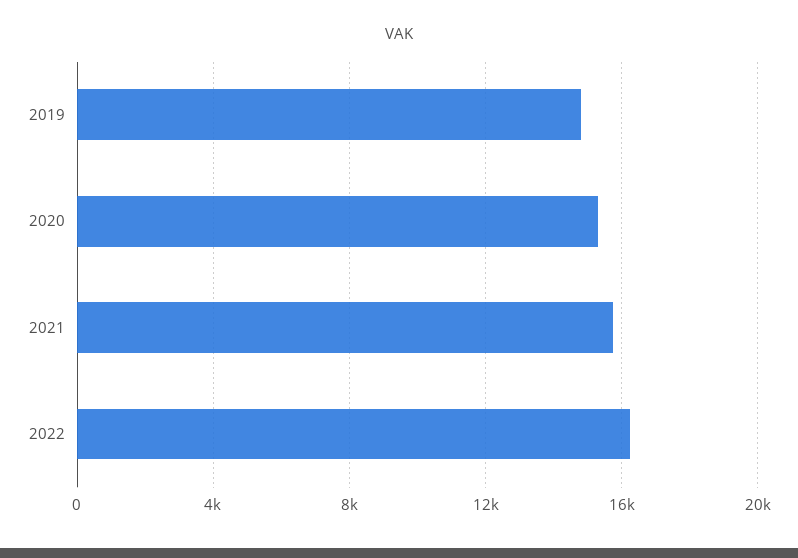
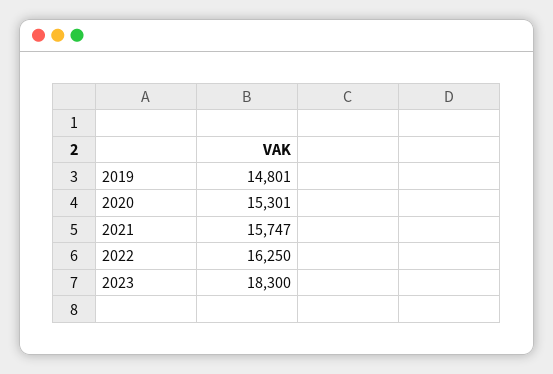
2023: none -> 18300

